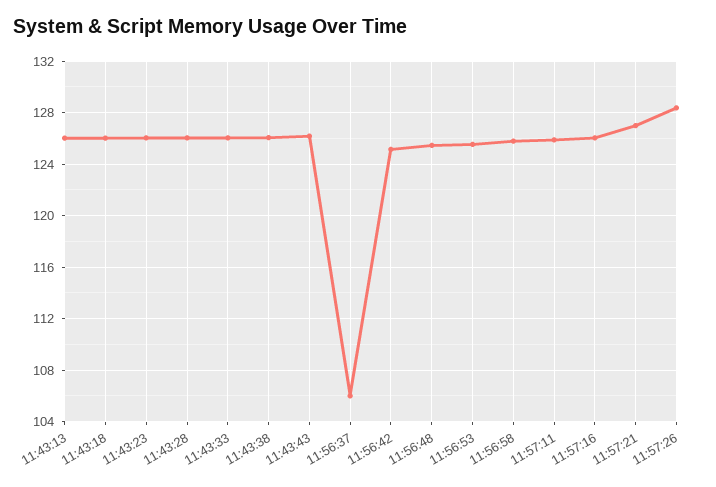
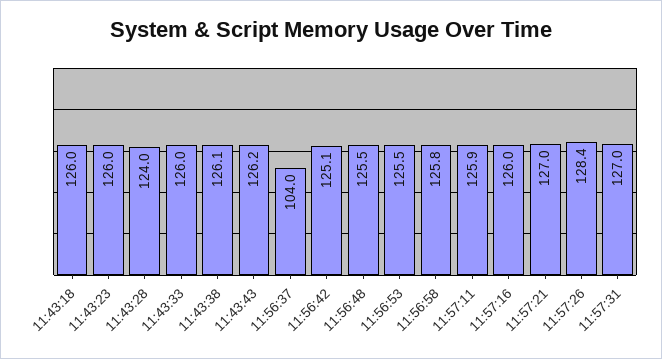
11:43:13: 126 -> none
11:43:28: 126 -> 124
11:56:37: 106 -> 104
11:57:31: none -> 127

